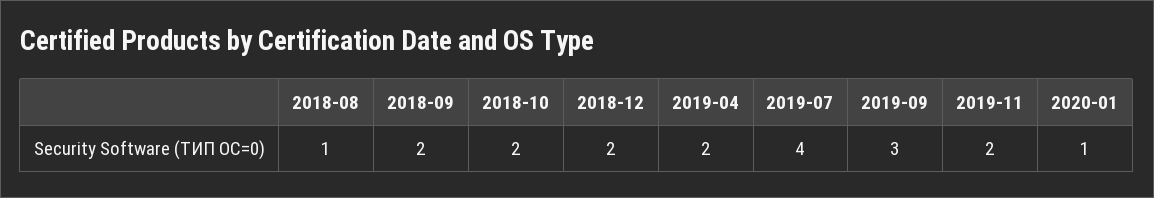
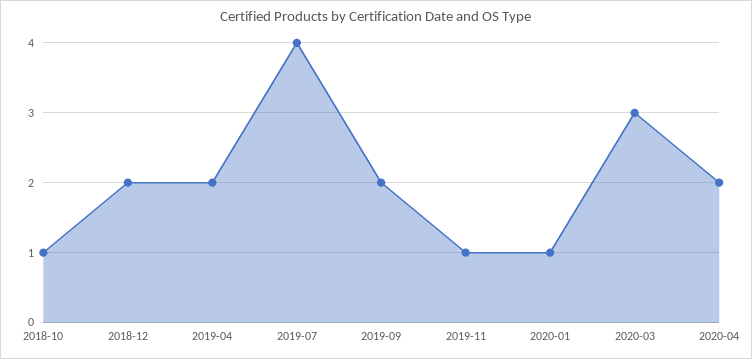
2018-08: 1 -> none
2018-09: 2 -> none
2018-10: 2 -> 1
2019-09: 3 -> 2
2019-11: 2 -> 1
2020-03: none -> 3
2020-04: none -> 2

